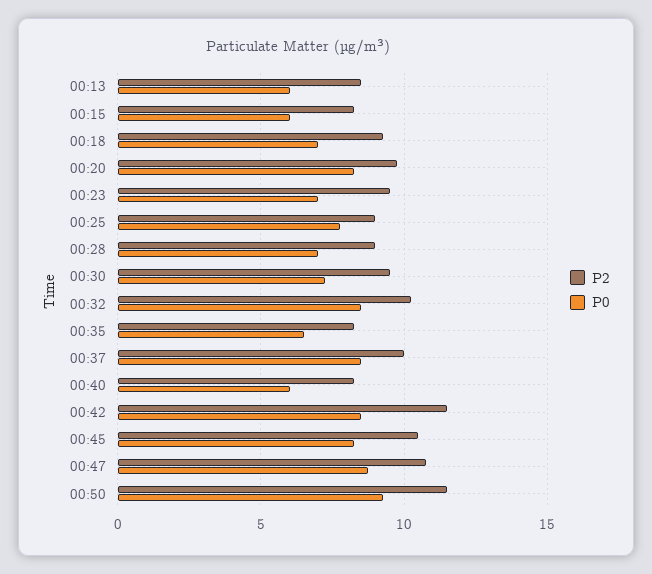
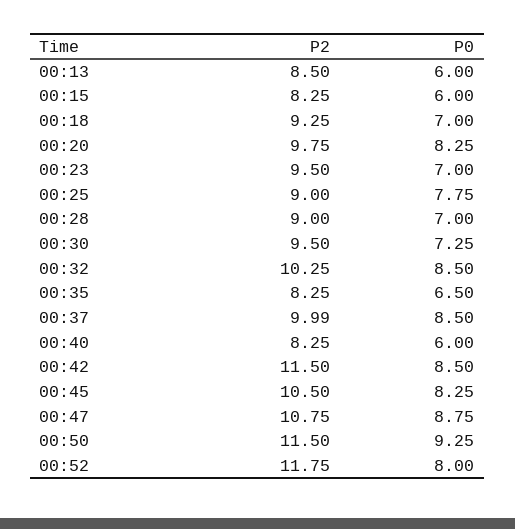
P2, 00:52: none -> 11.75
P0, 00:52: none -> 8

